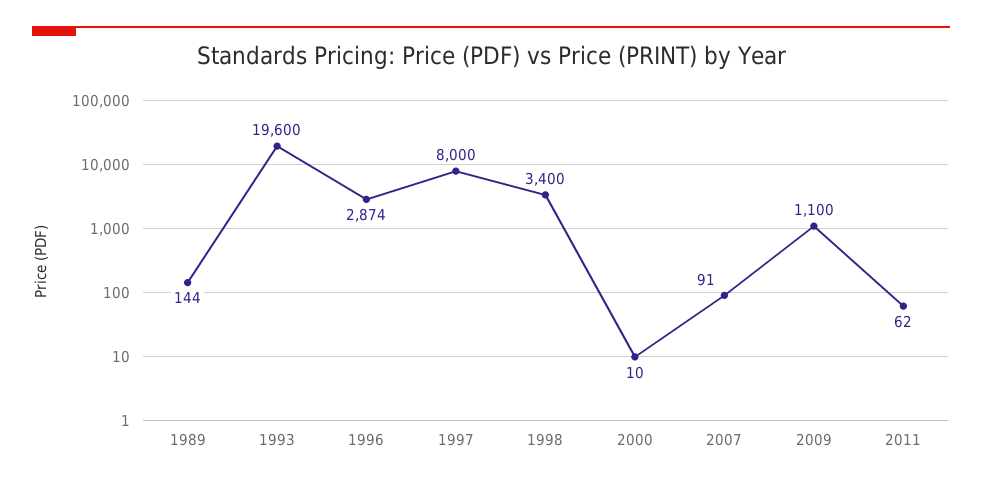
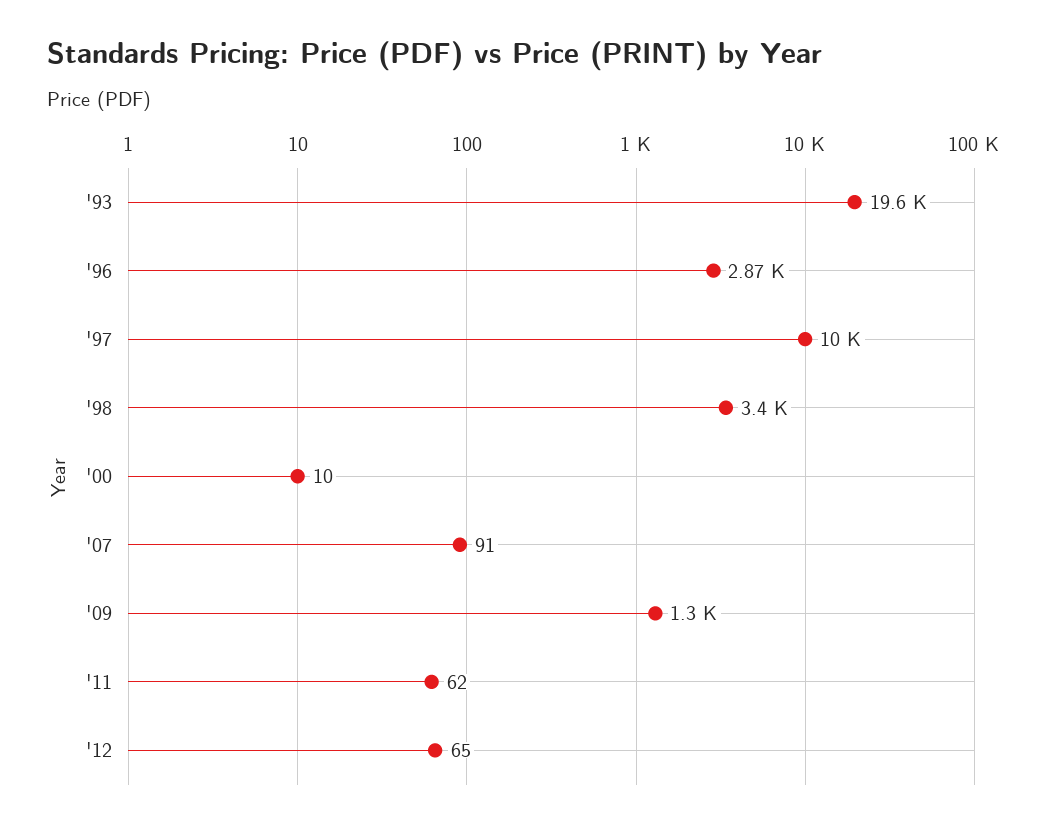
1989: 144 -> none
1997: 8000 -> 10000
2009: 1100 -> 1300
'12: none -> 65

